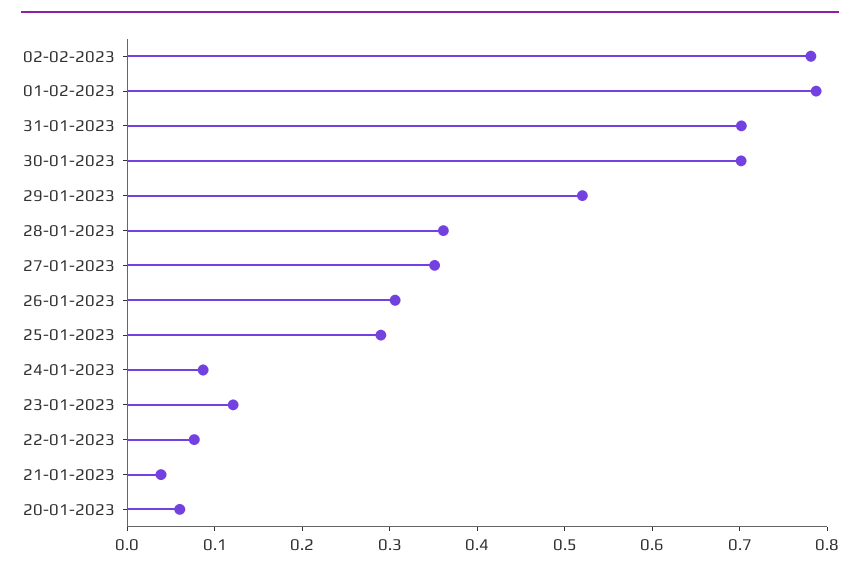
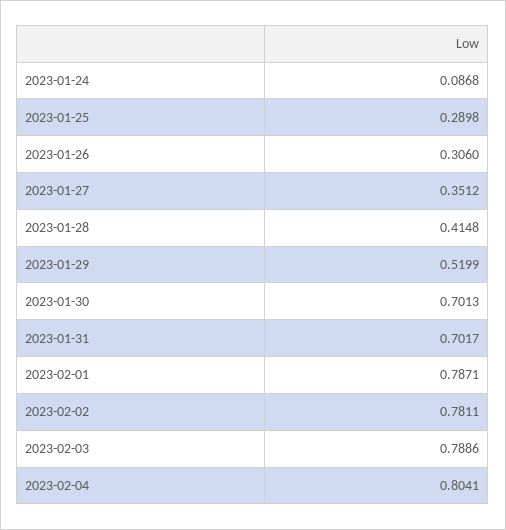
28-01-2023: 0.36 -> 0.4148
23-01-2023: 0.12 -> none
22-01-2023: 0.08 -> none
21-01-2023: 0.04 -> none
20-01-2023: 0.06 -> none
2023-02-03: none -> 0.7886
2023-02-04: none -> 0.8041

